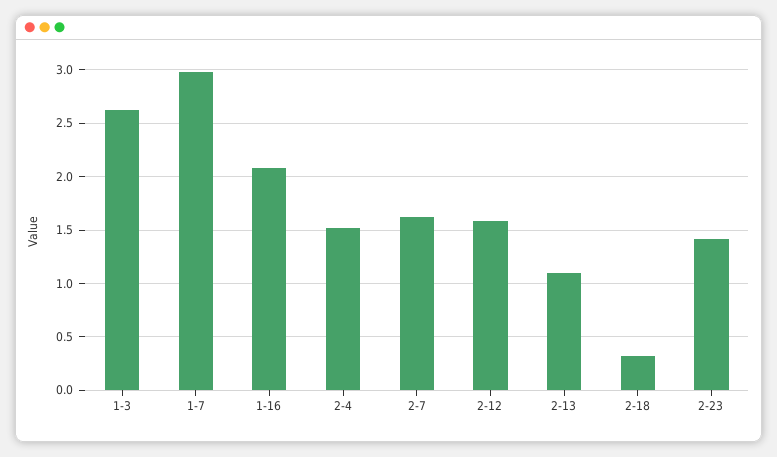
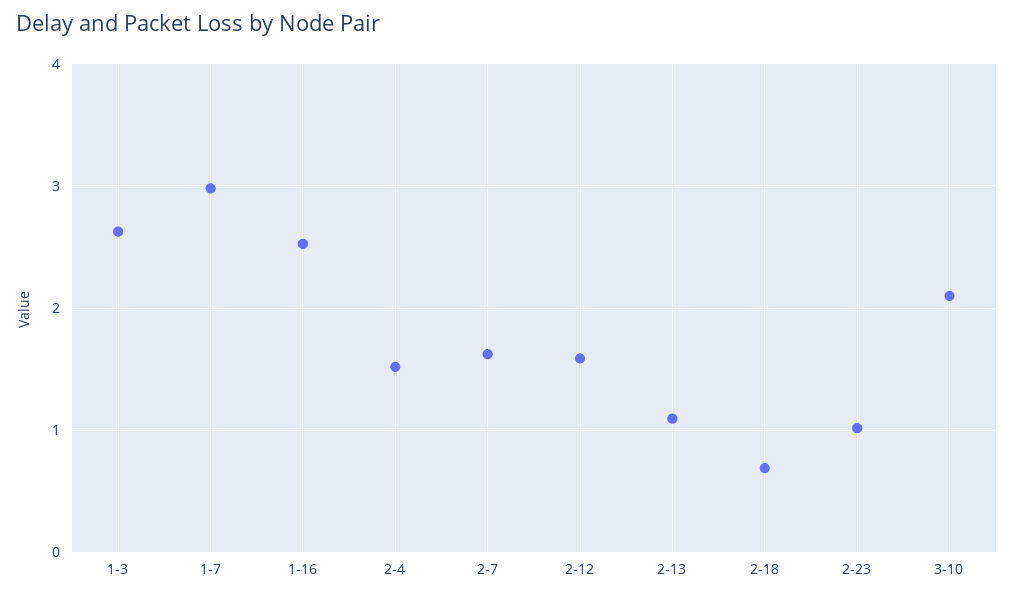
1-16: 2.1 -> 2.5
2-18: 0.3 -> 0.7
2-23: 1.4 -> 1
3-10: none -> 2.1

